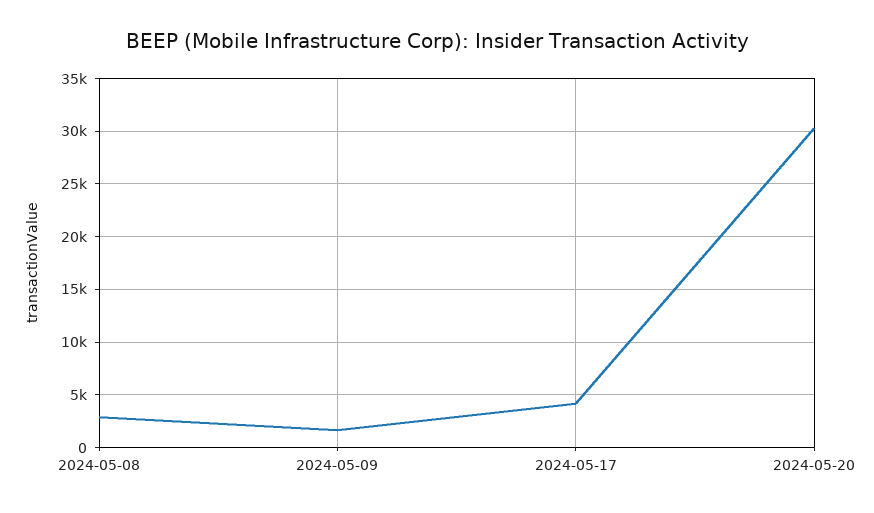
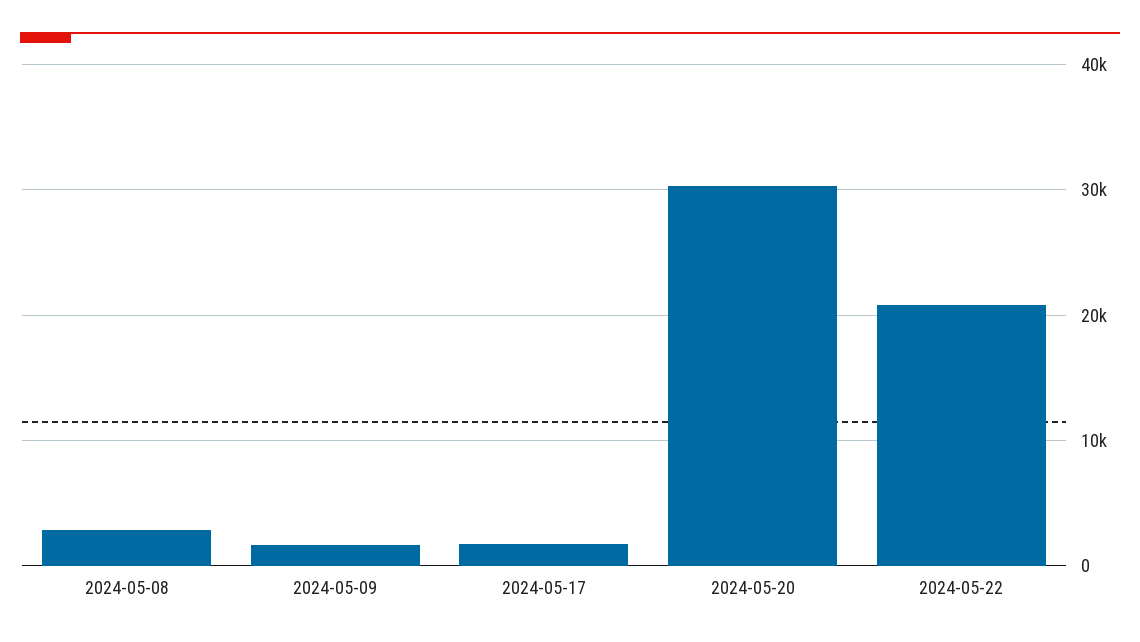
2024-05-17: 4000 -> 2000
2024-05-22: none -> 21000

